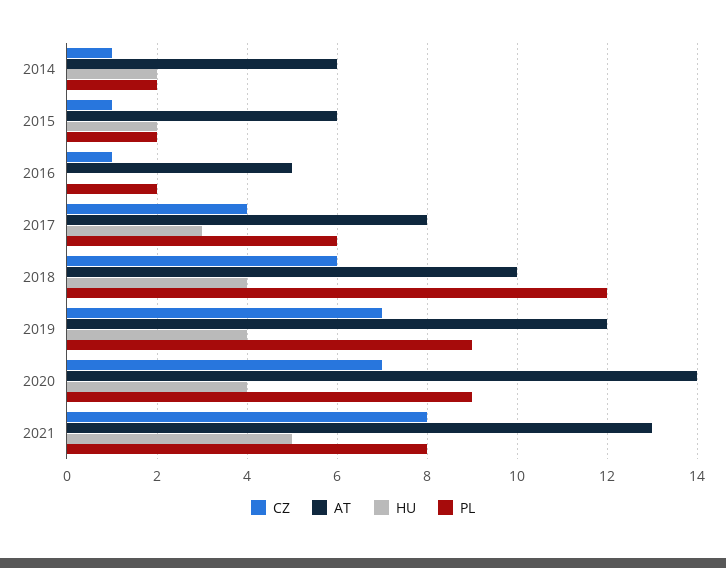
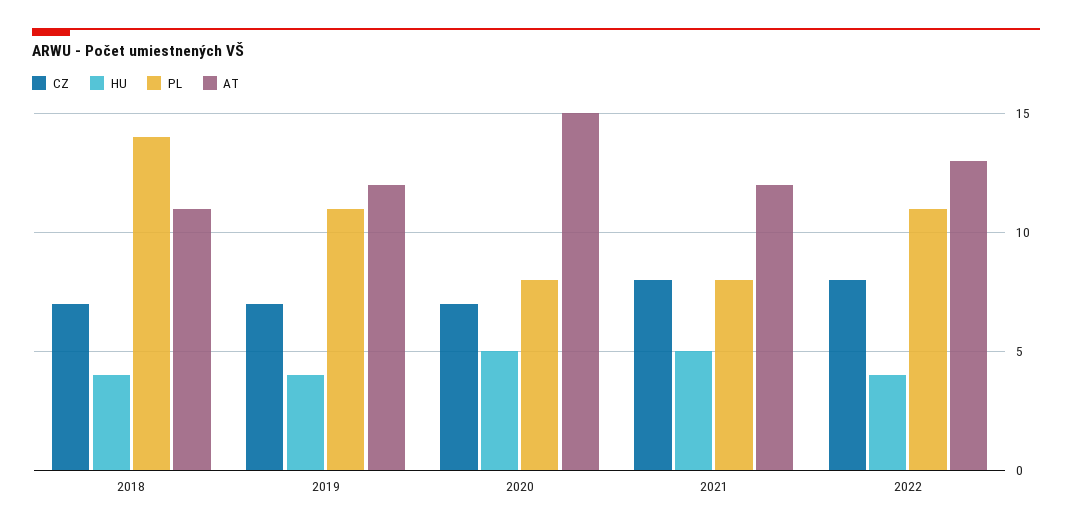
CZ, 2014: 1 -> none
AT, 2014: 6 -> none
HU, 2014: 2 -> none
PL, 2014: 2 -> none
CZ, 2015: 1 -> none
AT, 2015: 6 -> none
HU, 2015: 2 -> none
PL, 2015: 2 -> none
CZ, 2016: 1 -> none
AT, 2016: 5 -> none
HU, 2016: 0 -> none
PL, 2016: 2 -> none
CZ, 2017: 4 -> none
AT, 2017: 8 -> none
HU, 2017: 3 -> none
PL, 2017: 6 -> none
CZ, 2018: 6 -> 7
AT, 2018: 10 -> 11
PL, 2018: 12 -> 14
PL, 2019: 9 -> 11
AT, 2020: 14 -> 15
HU, 2020: 4 -> 5
PL, 2020: 9 -> 8
AT, 2021: 13 -> 12
CZ, 2022: none -> 8
HU, 2022: none -> 4
PL, 2022: none -> 11
AT, 2022: none -> 13

